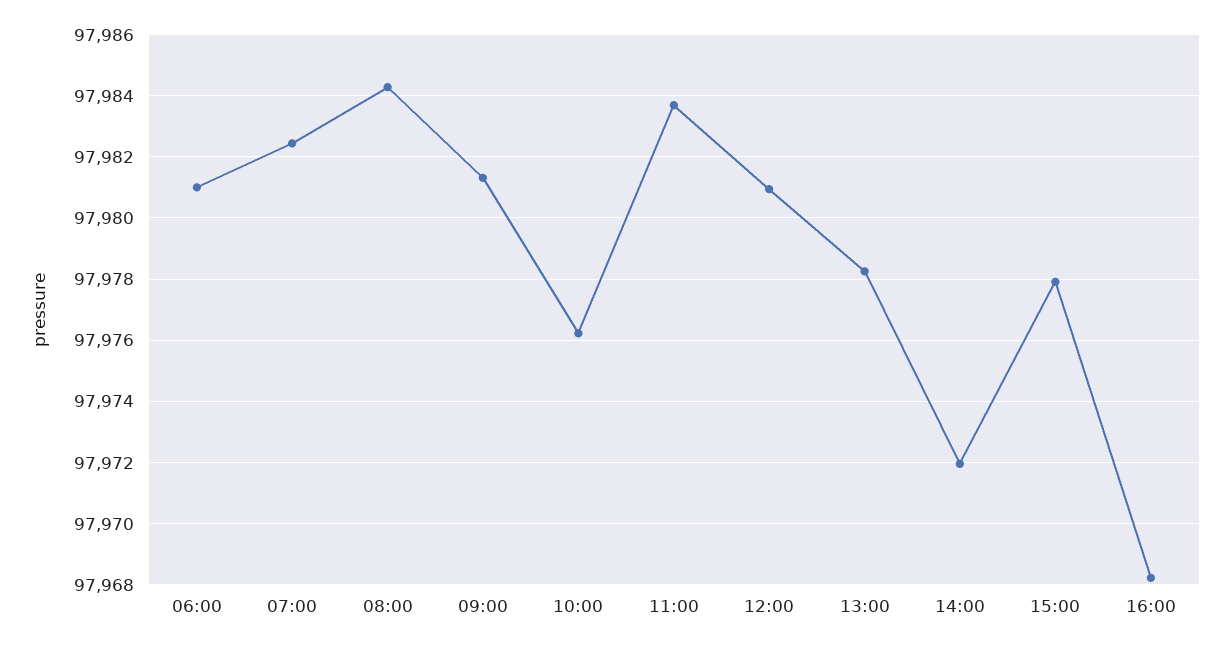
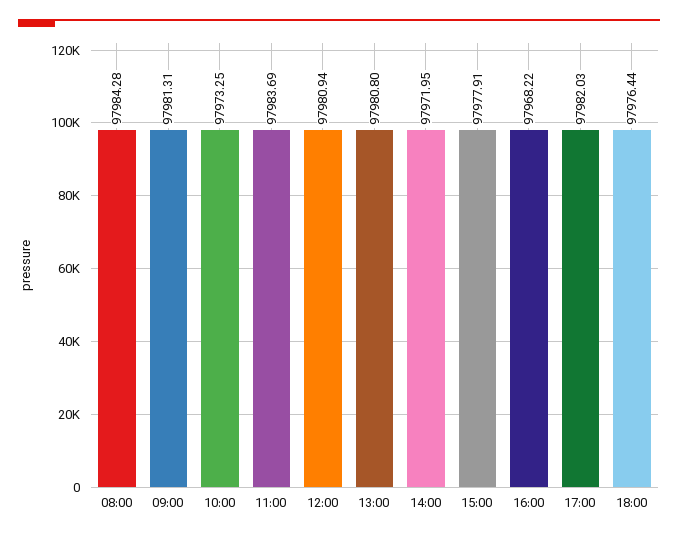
06:00: 97981 -> none
07:00: 97982.4 -> none
10:00: 97976.2 -> 97973.25
13:00: 97978.2 -> 97980.8
17:00: none -> 97982.03
18:00: none -> 97976.44

